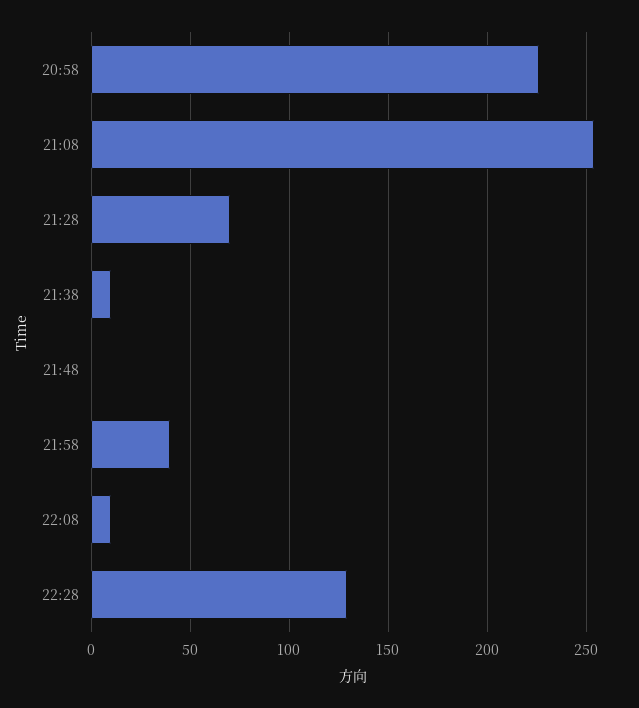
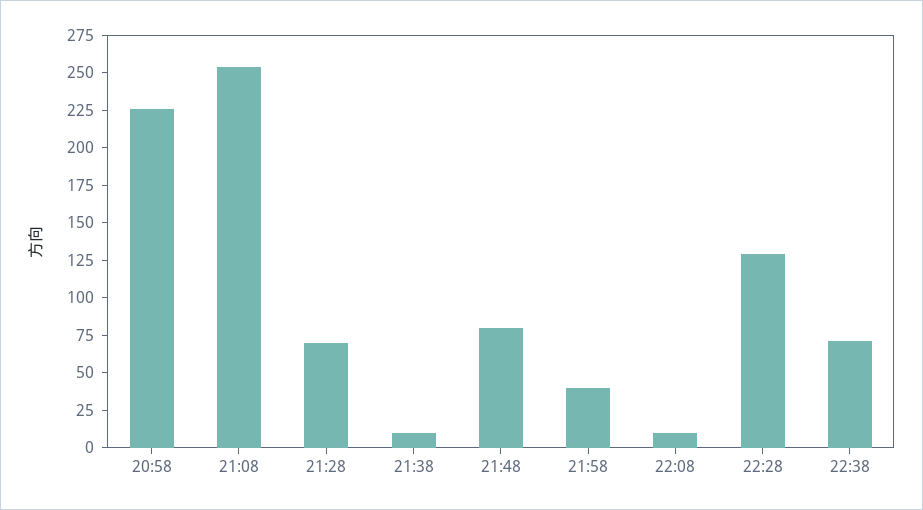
21:48: 0 -> 75
22:38: none -> 75

